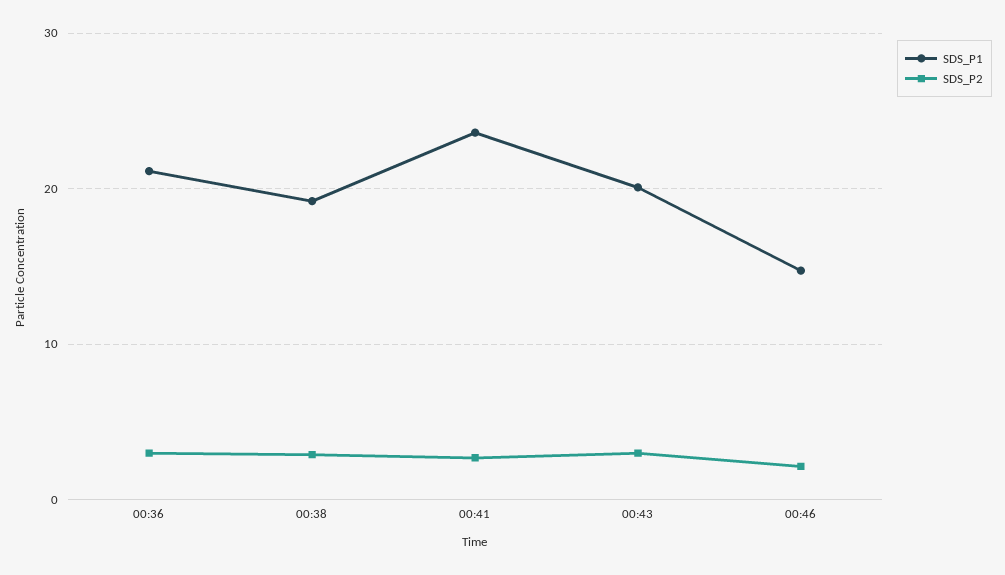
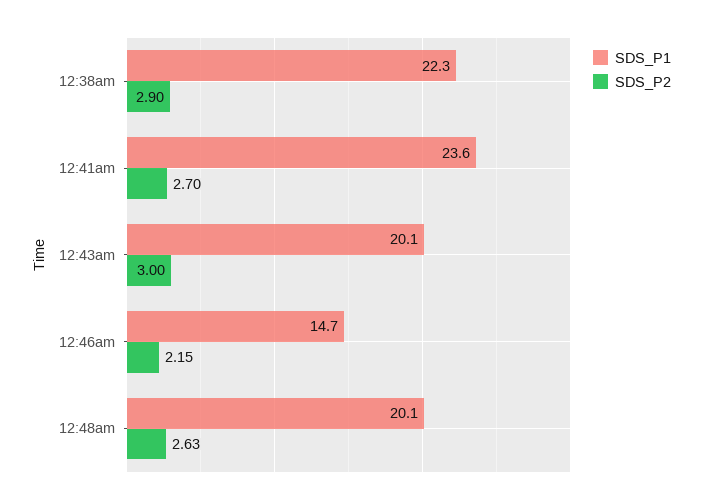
SDS_P1, 00:36: 21 -> none
SDS_P2, 00:36: 3 -> none
SDS_P1, 00:38: 19 -> 22.3
SDS_P1, 12:48am: none -> 20.1
SDS_P2, 12:48am: none -> 2.63

